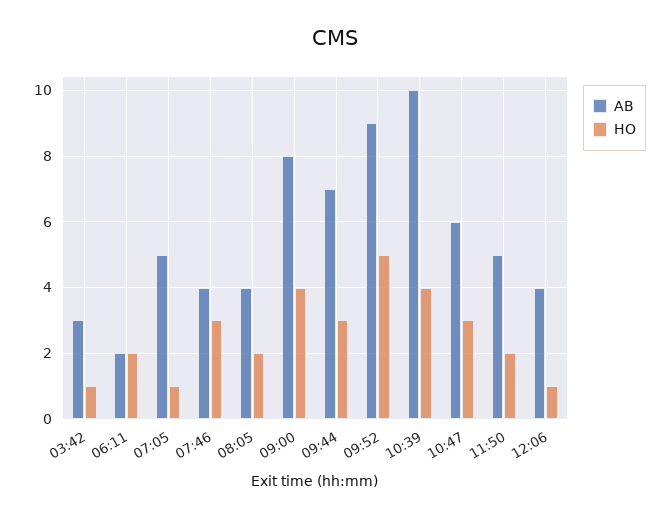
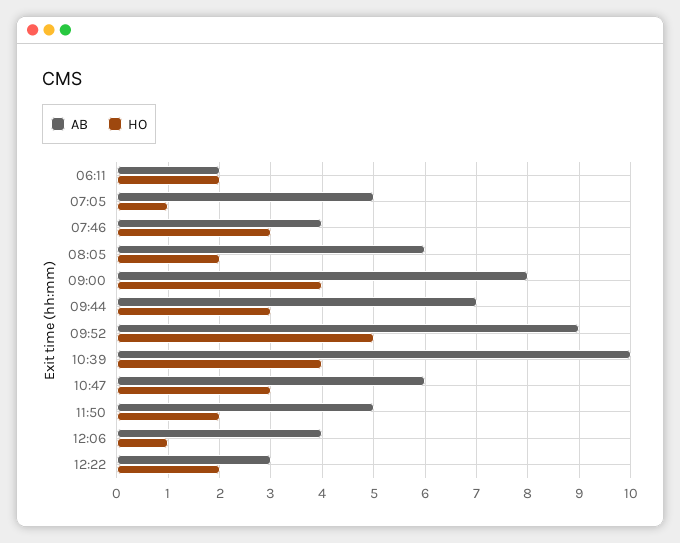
AB, 03:42: 3 -> none
HO, 03:42: 1 -> none
AB, 08:05: 4 -> 6
AB, 12:22: none -> 3
HO, 12:22: none -> 2

